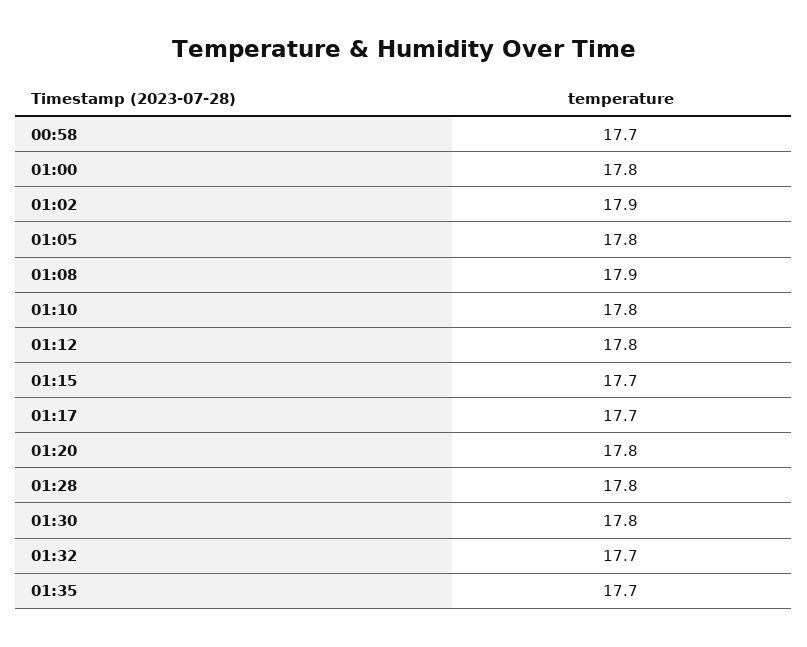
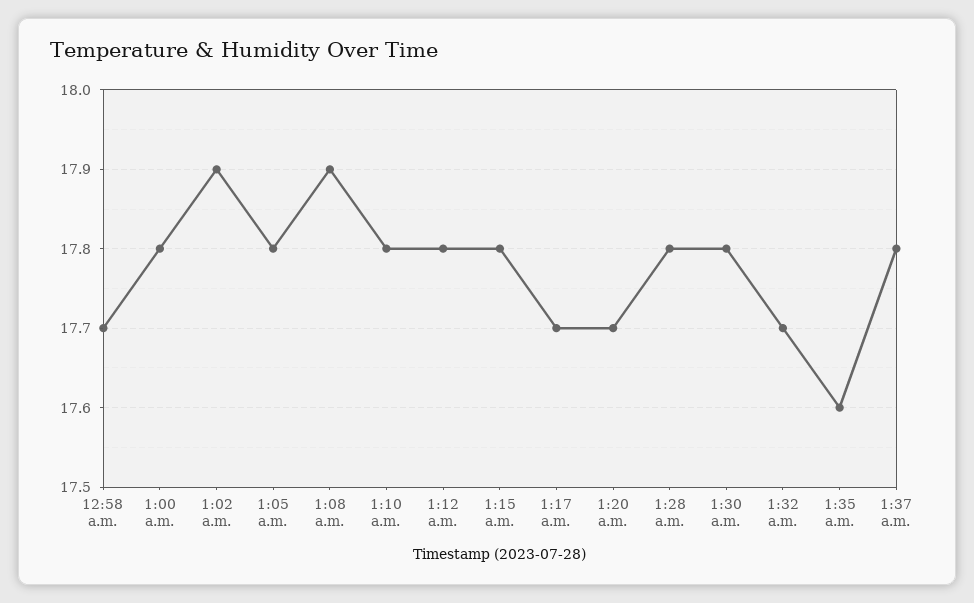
01:15: 17.7 -> 17.8
01:20: 17.8 -> 17.7
01:35: 17.7 -> 17.6
1:37 a.m.: none -> 17.8

